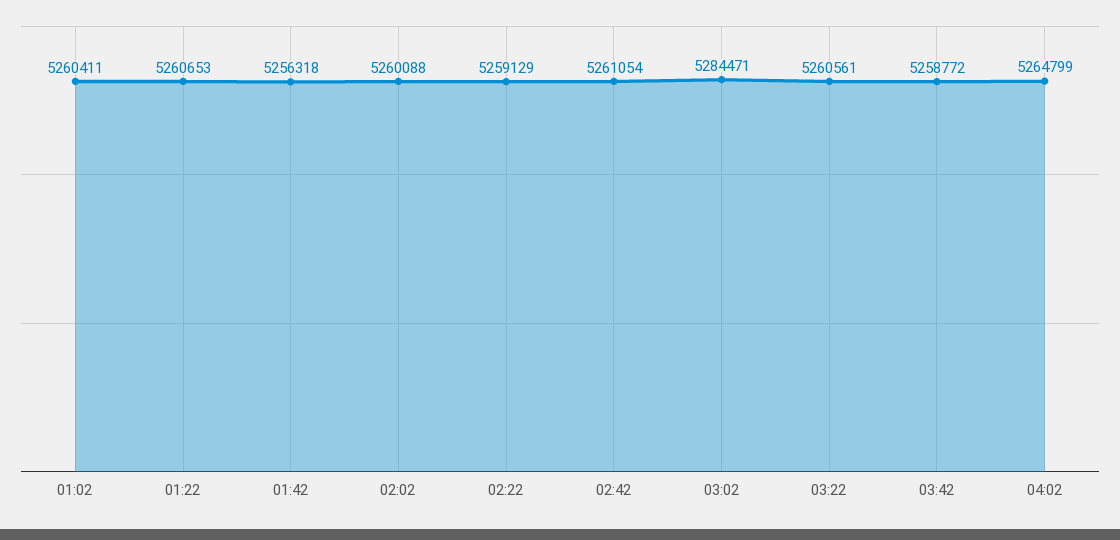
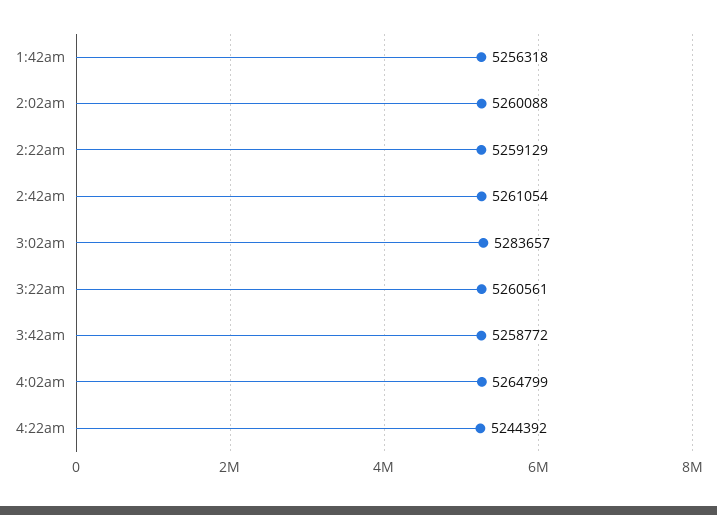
01:02: 5260411 -> none
01:22: 5260653 -> none
03:02: 5284471 -> 5283657
4:22am: none -> 5244392

